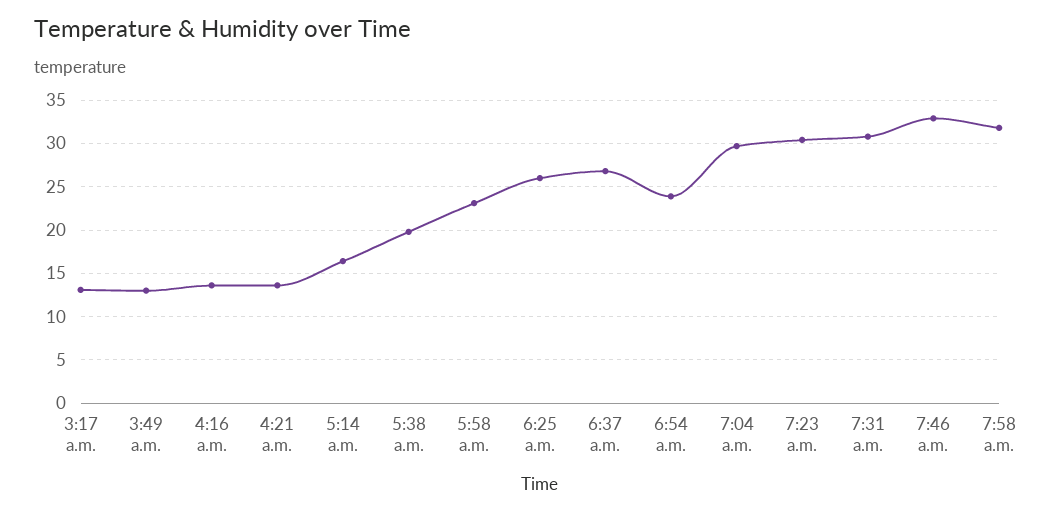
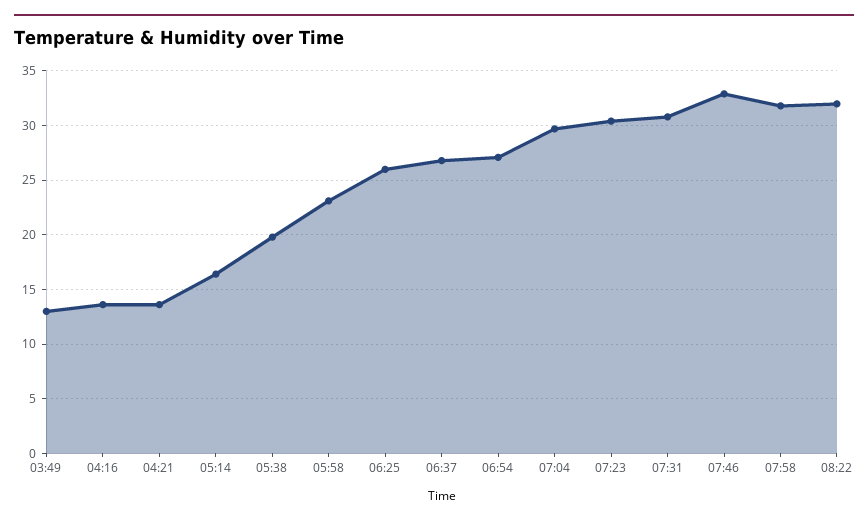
3:17 a.m.: 13 -> none
6:54 a.m.: 24 -> 27
08:22: none -> 32

